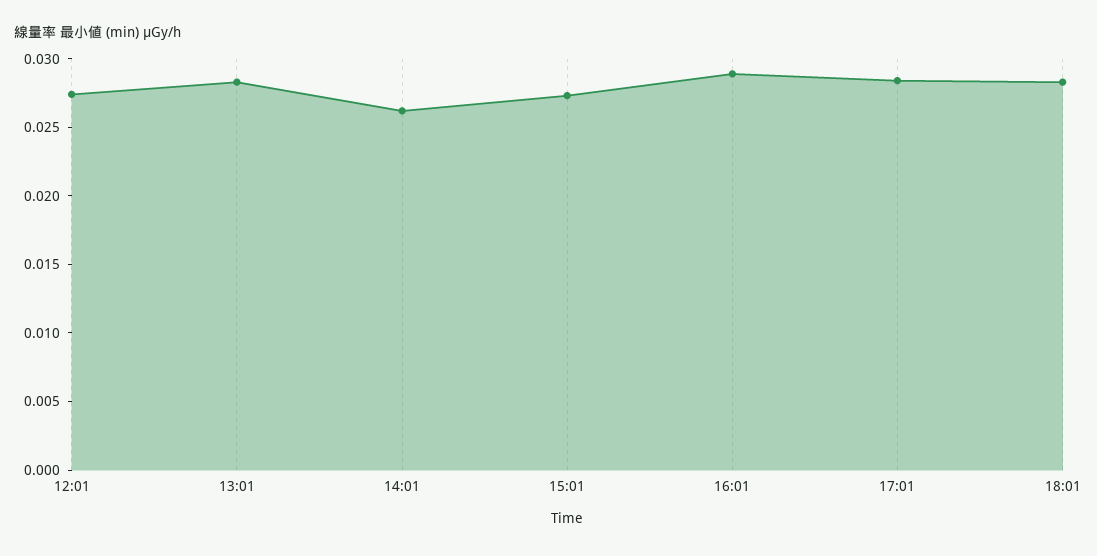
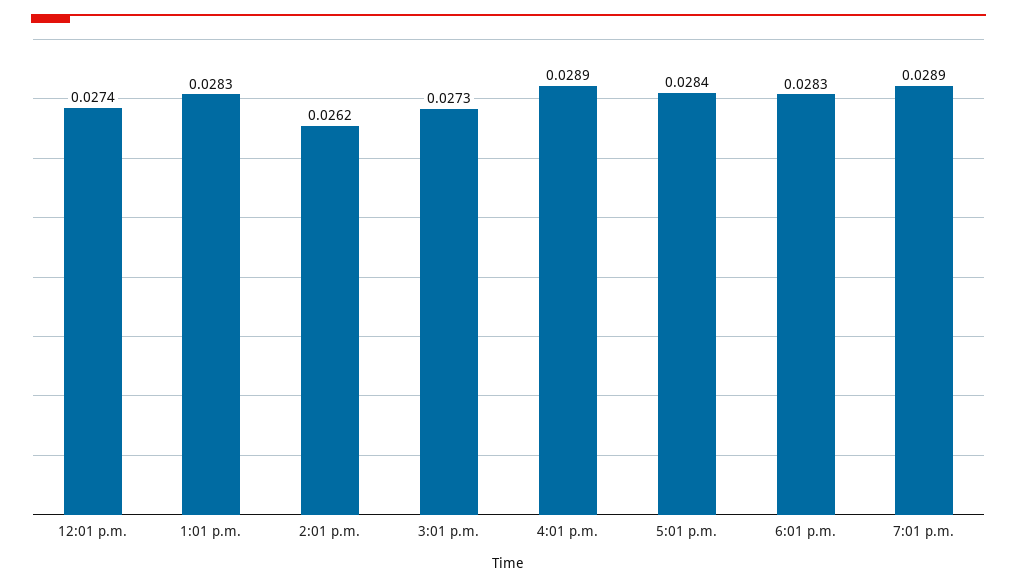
7:01 p.m.: none -> 0.0289

